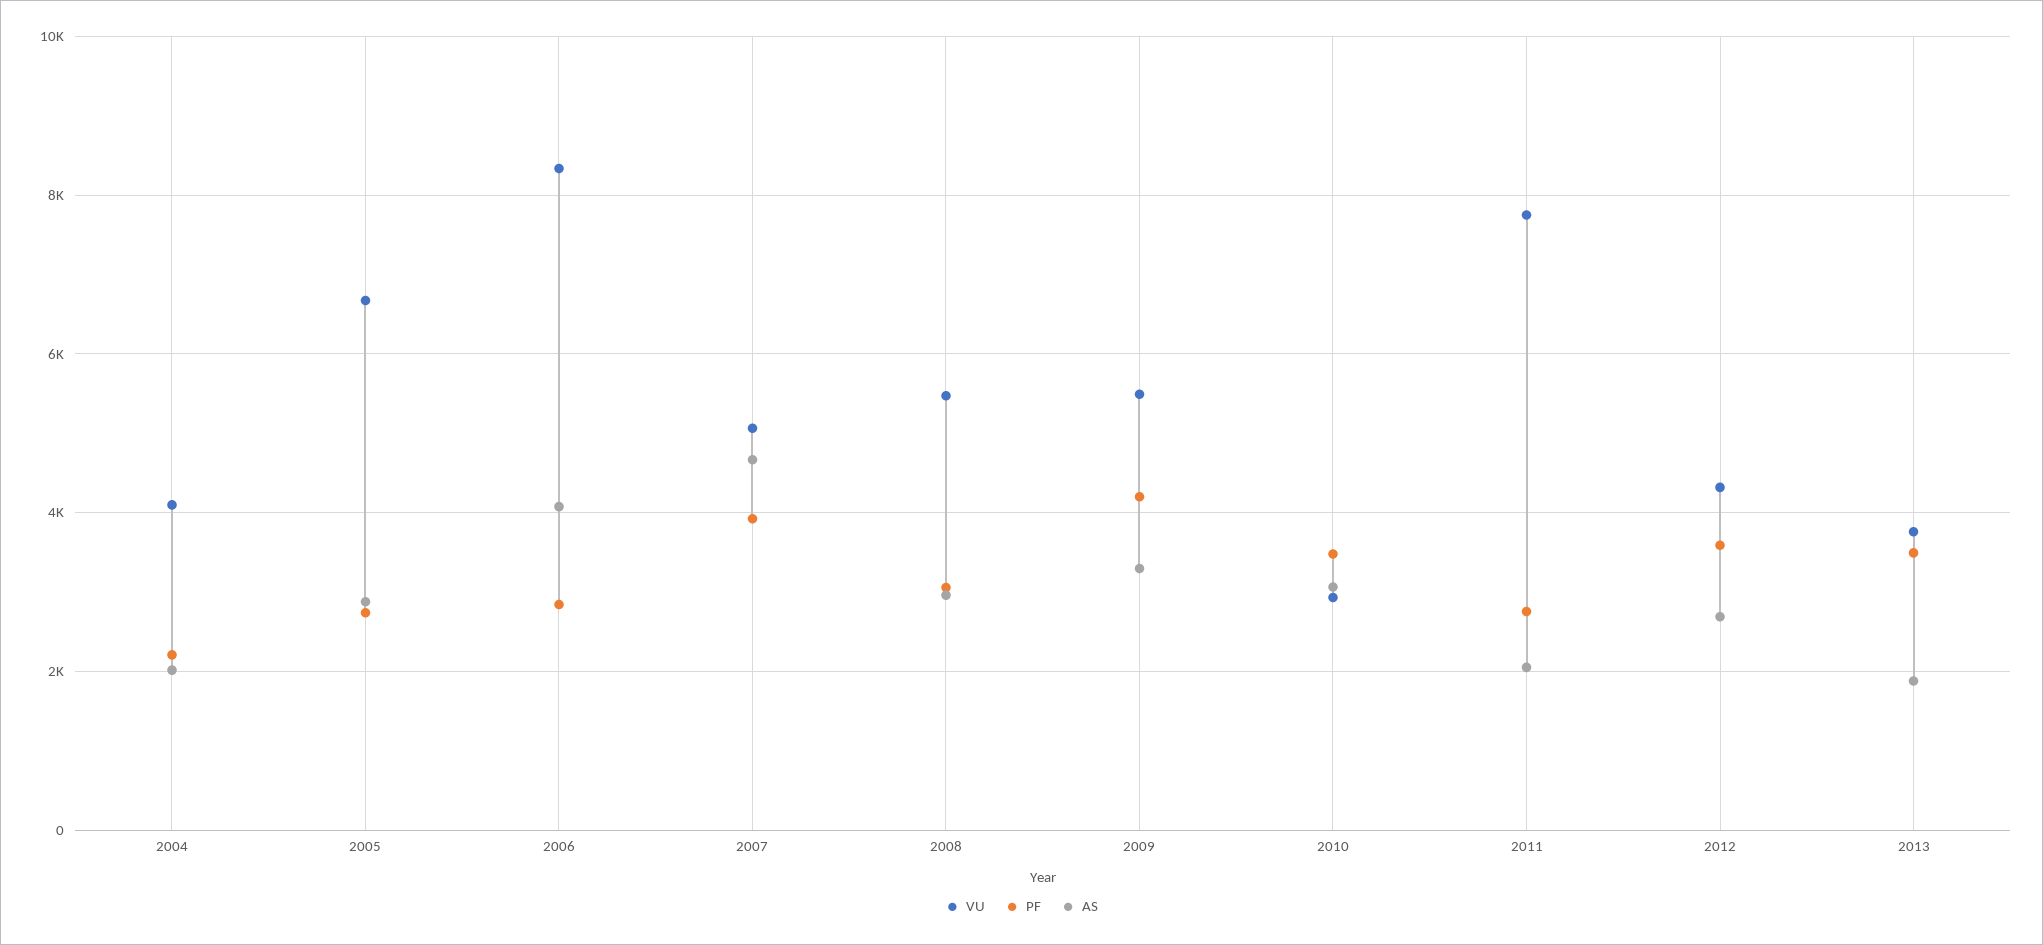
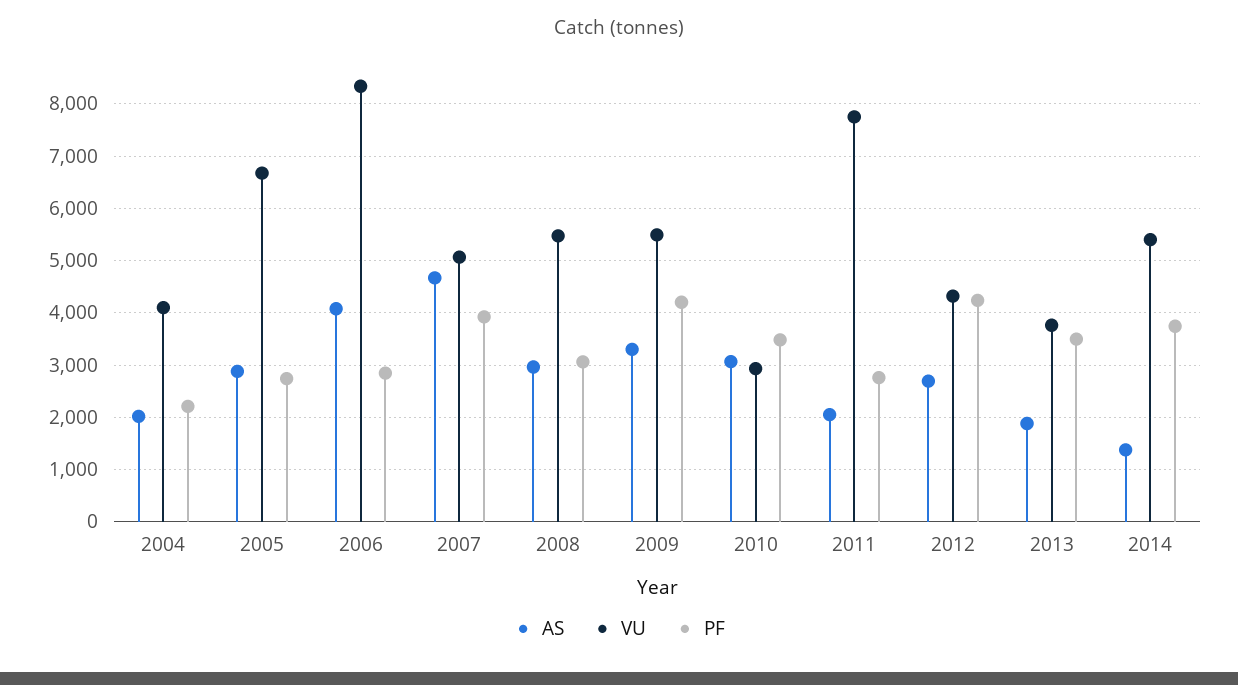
PF, 2012: 3600 -> 4200
AS, 2014: none -> 1400
VU, 2014: none -> 5400
PF, 2014: none -> 3800

